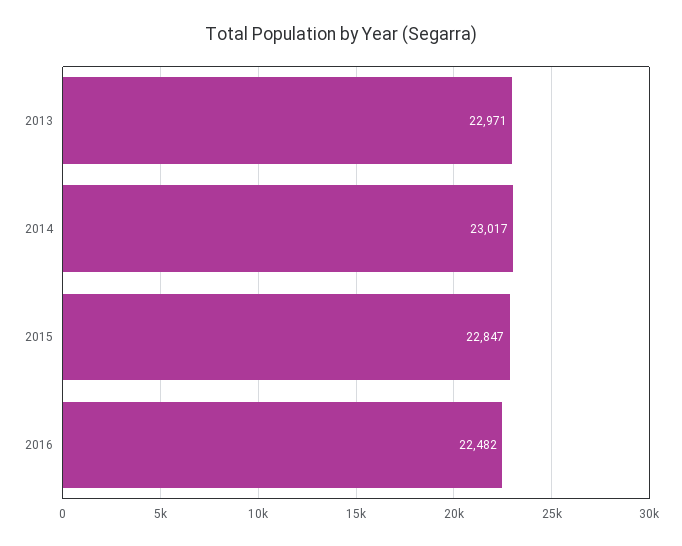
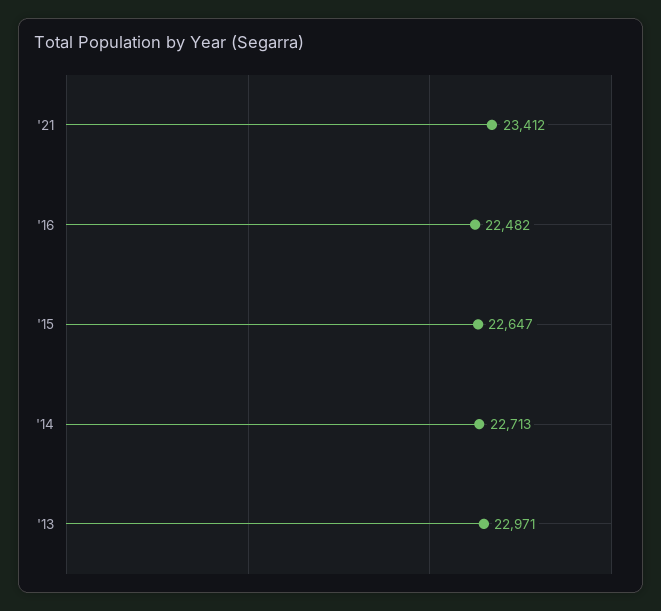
2014: 23017 -> 22713
2015: 22847 -> 22647
'21: none -> 23412

